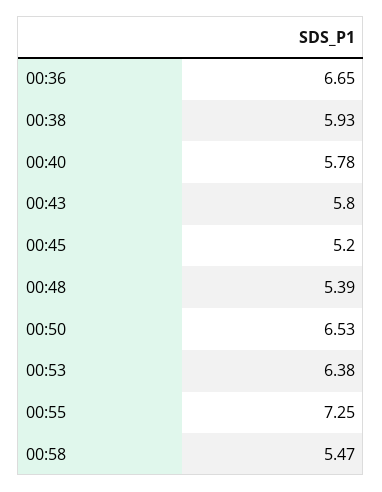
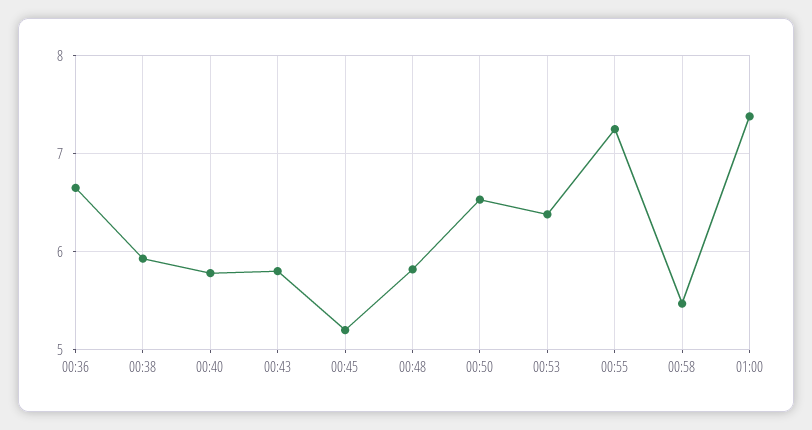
00:48: 5.39 -> 5.8
01:00: none -> 7.4

